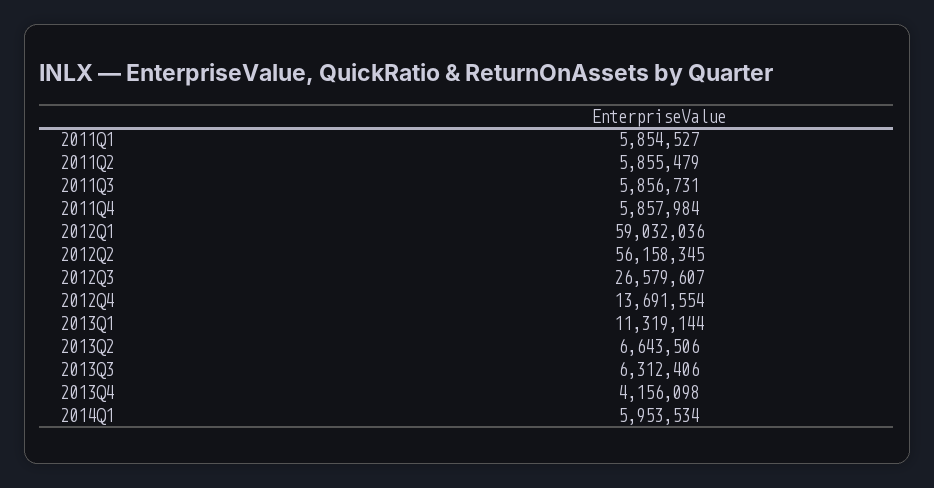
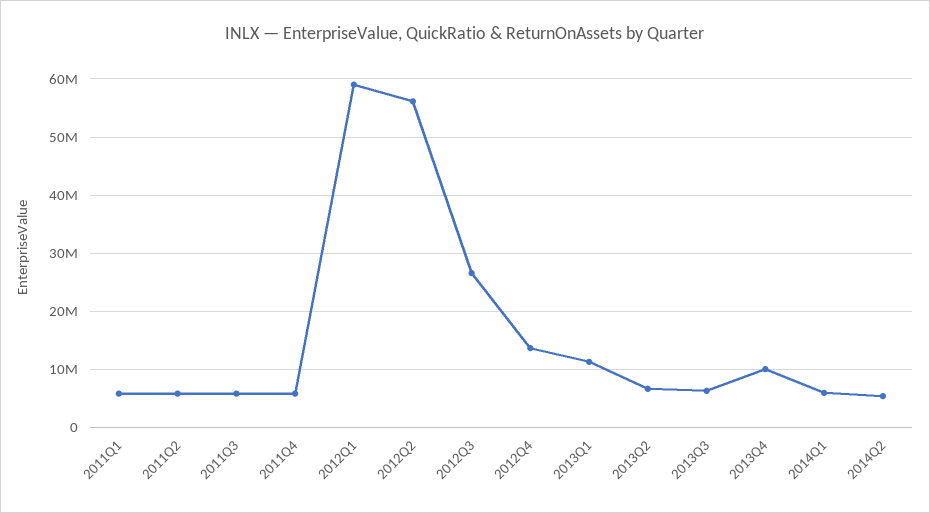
2013Q4: 4156098 -> 10000000
2014Q2: none -> 6000000

